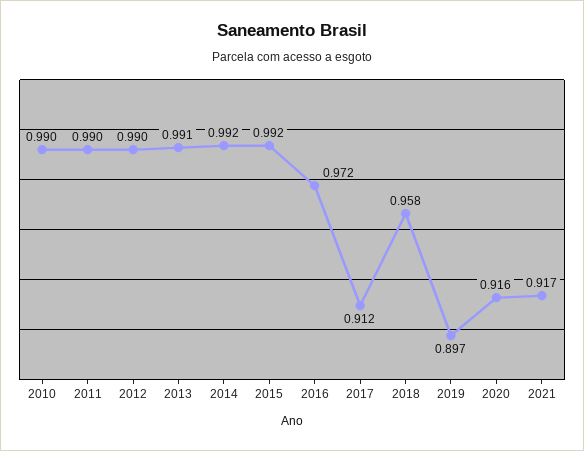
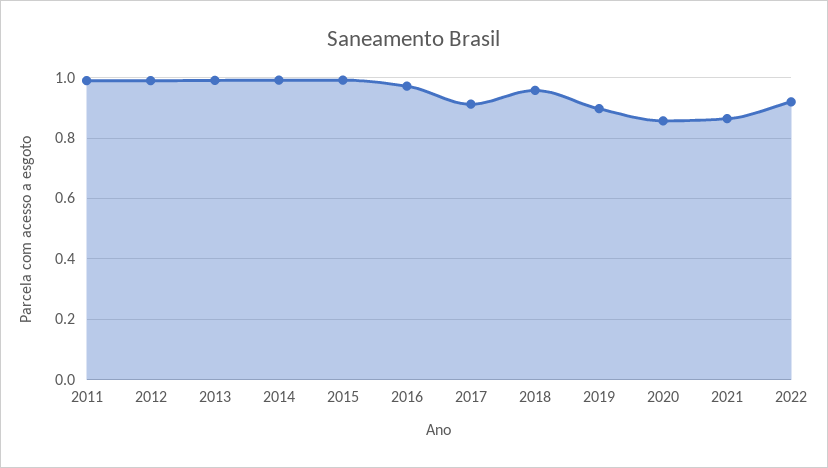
2010: 0.99 -> none
2020: 0.916 -> 0.86
2021: 0.917 -> 0.86
2022: none -> 0.92

